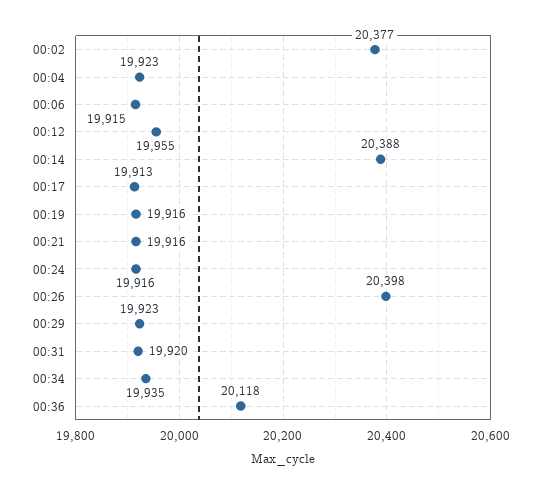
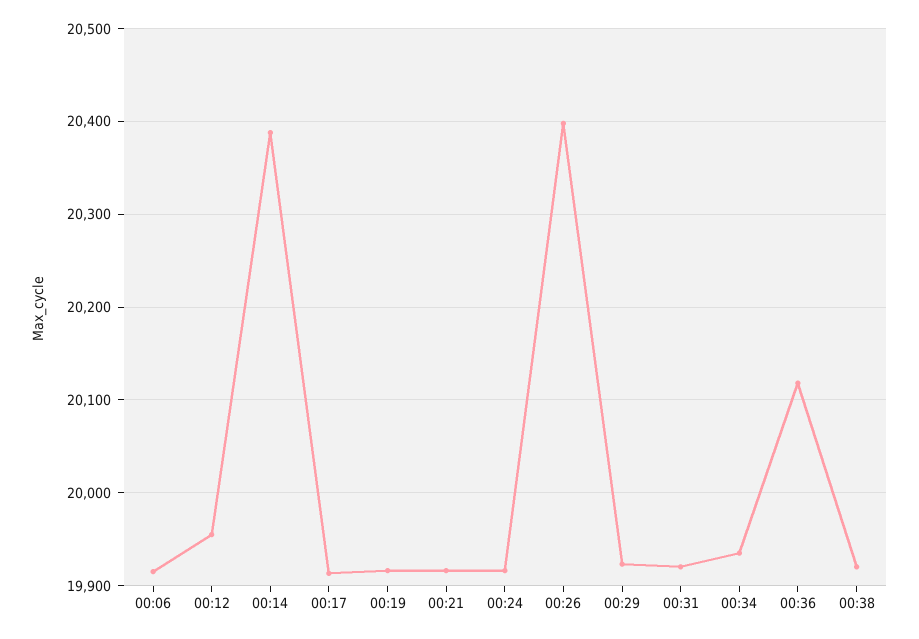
00:02: 20377 -> none
00:04: 19923 -> none
00:38: none -> 19920

